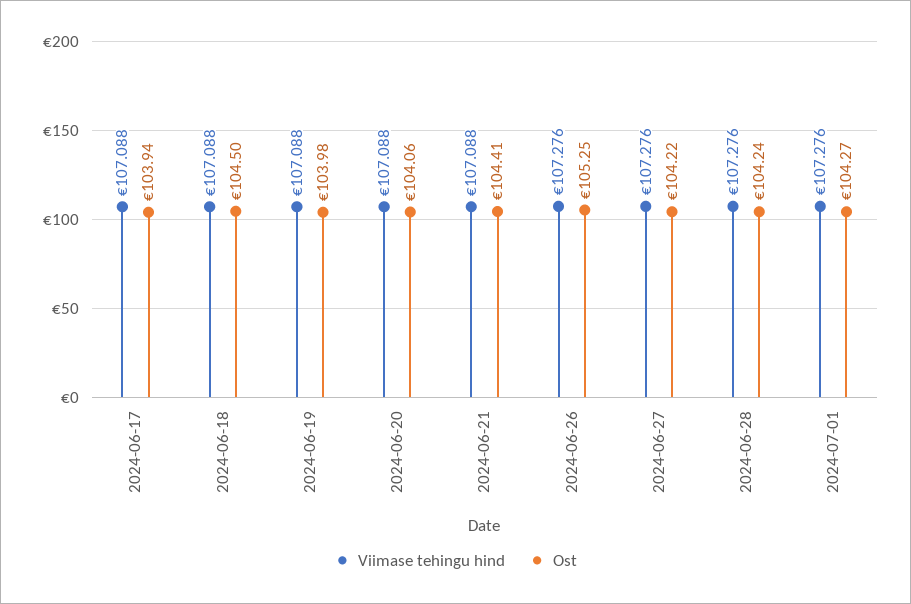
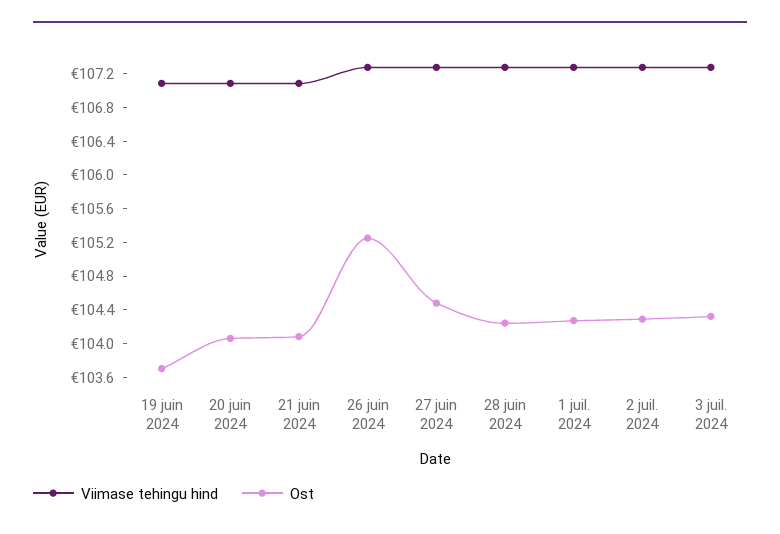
Viimase tehingu hind, 2024-06-17: 107.088 -> none
Ost, 2024-06-17: 103.94 -> none
Viimase tehingu hind, 2024-06-18: 107.088 -> none
Ost, 2024-06-18: 104.5 -> none
Ost, 2024-06-19: 103.98 -> 103.7
Ost, 2024-06-21: 104.41 -> 104.1
Ost, 2024-06-27: 104.22 -> 104.5
Viimase tehingu hind, 2 juil. 2024: none -> 107.3
Ost, 2 juil. 2024: none -> 104.3
Viimase tehingu hind, 3 juil. 2024: none -> 107.3
Ost, 3 juil. 2024: none -> 104.3

